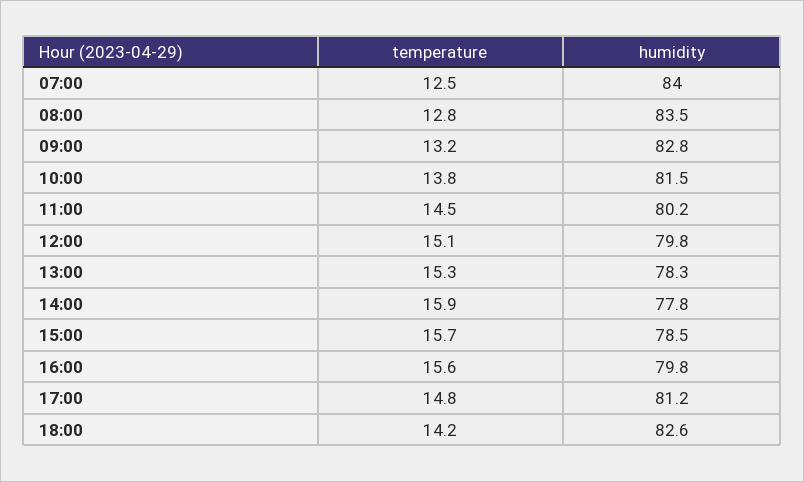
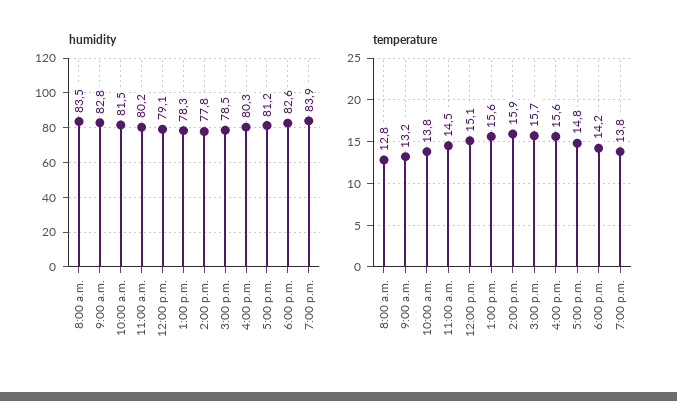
temperature, 07:00: 12.5 -> none
humidity, 07:00: 84 -> none
humidity, 12:00: 79.8 -> 79.1
temperature, 13:00: 15.3 -> 15.6
humidity, 16:00: 79.8 -> 80.3
humidity, 7:00 p.m.: none -> 83.9
temperature, 7:00 p.m.: none -> 13.8

